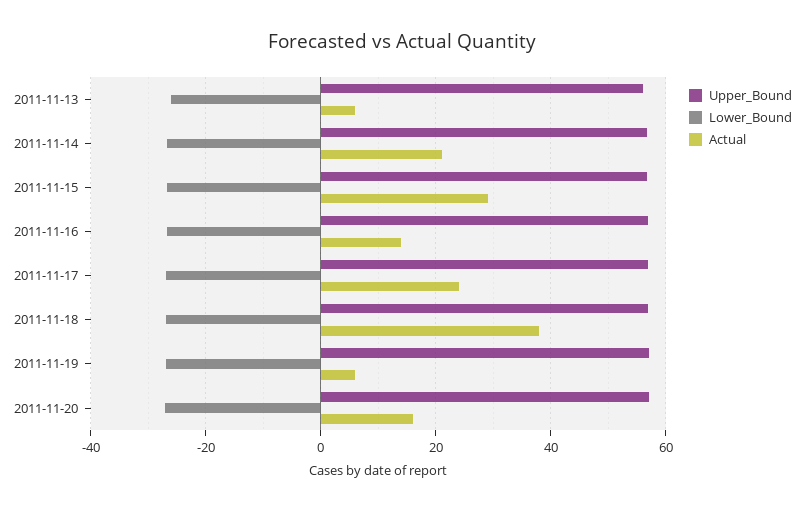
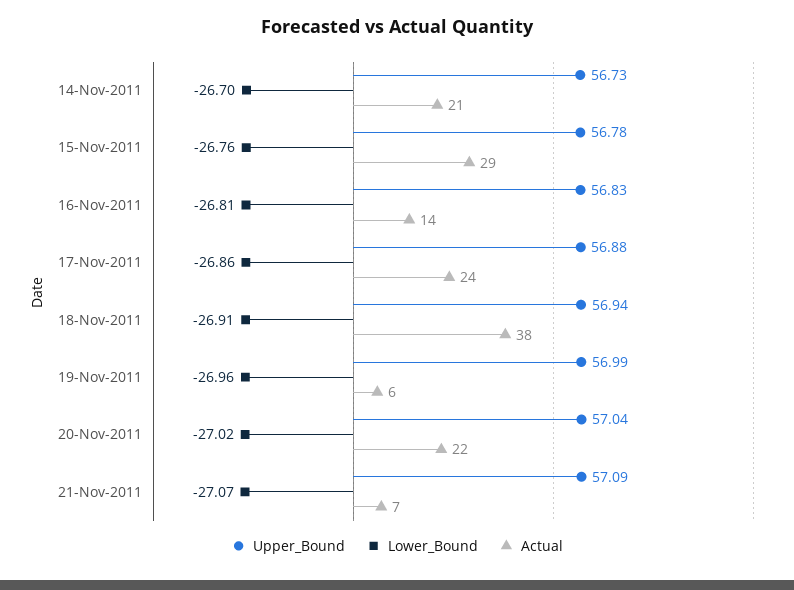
Upper_Bound, 2011-11-13: 56 -> none
Lower_Bound, 2011-11-13: -26 -> none
Actual, 2011-11-13: 6 -> none
Actual, 2011-11-20: 16 -> 22
Upper_Bound, 21-Nov-2011: none -> 57.09
Lower_Bound, 21-Nov-2011: none -> -27.07
Actual, 21-Nov-2011: none -> 7

